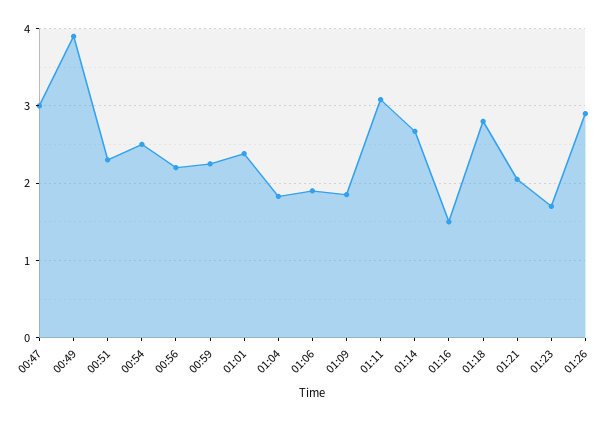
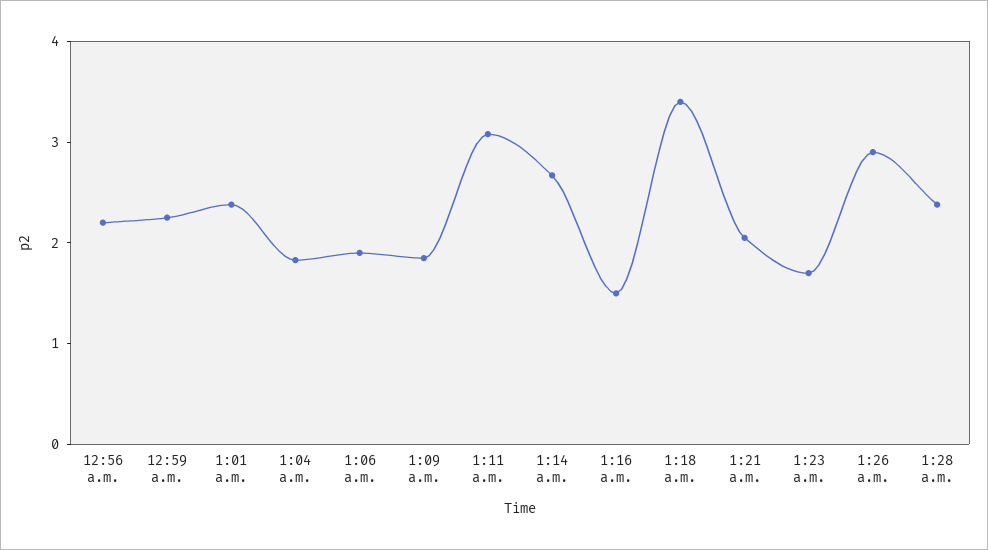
00:47: 3 -> none
00:49: 3.9 -> none
00:51: 2.3 -> none
00:54: 2.5 -> none
01:18: 2.8 -> 3.4
1:28 a.m.: none -> 2.4

